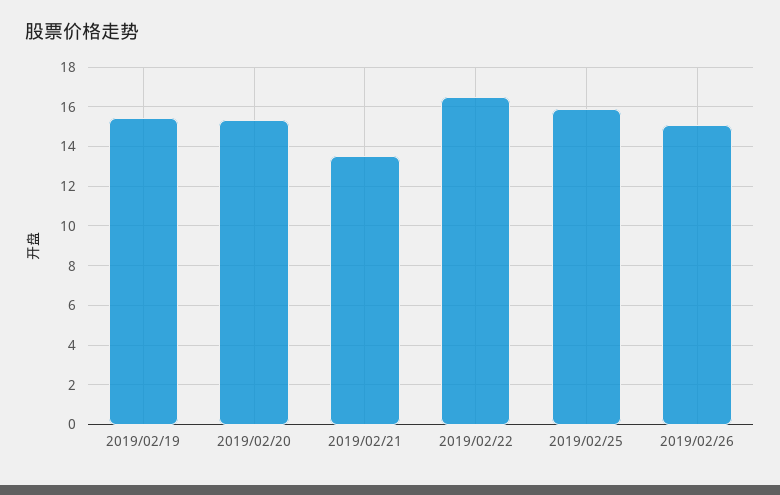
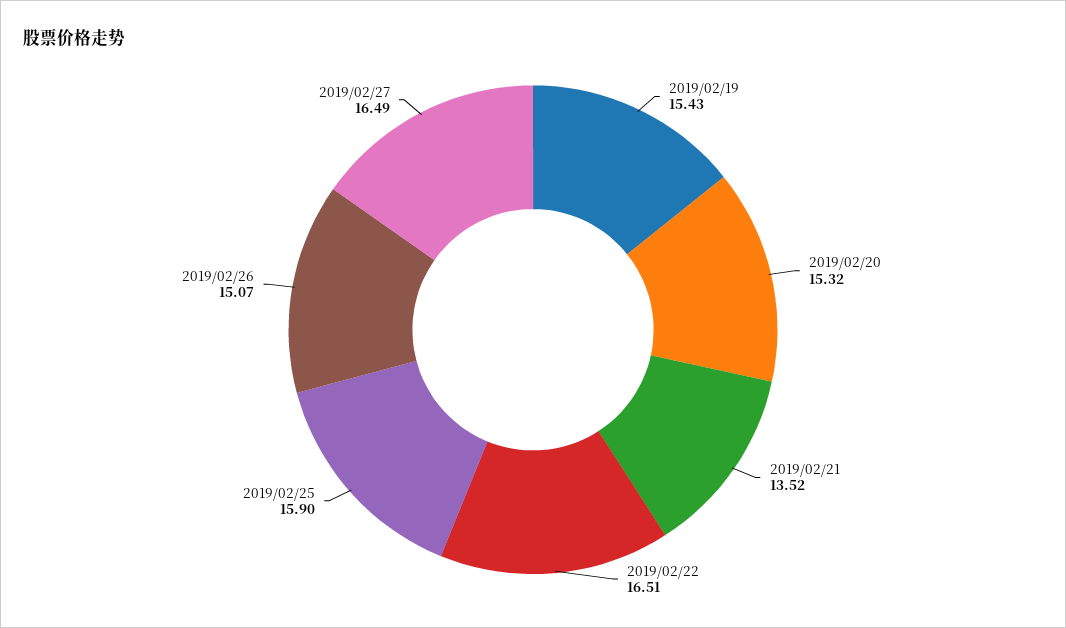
2019/02/27: none -> 16.49

